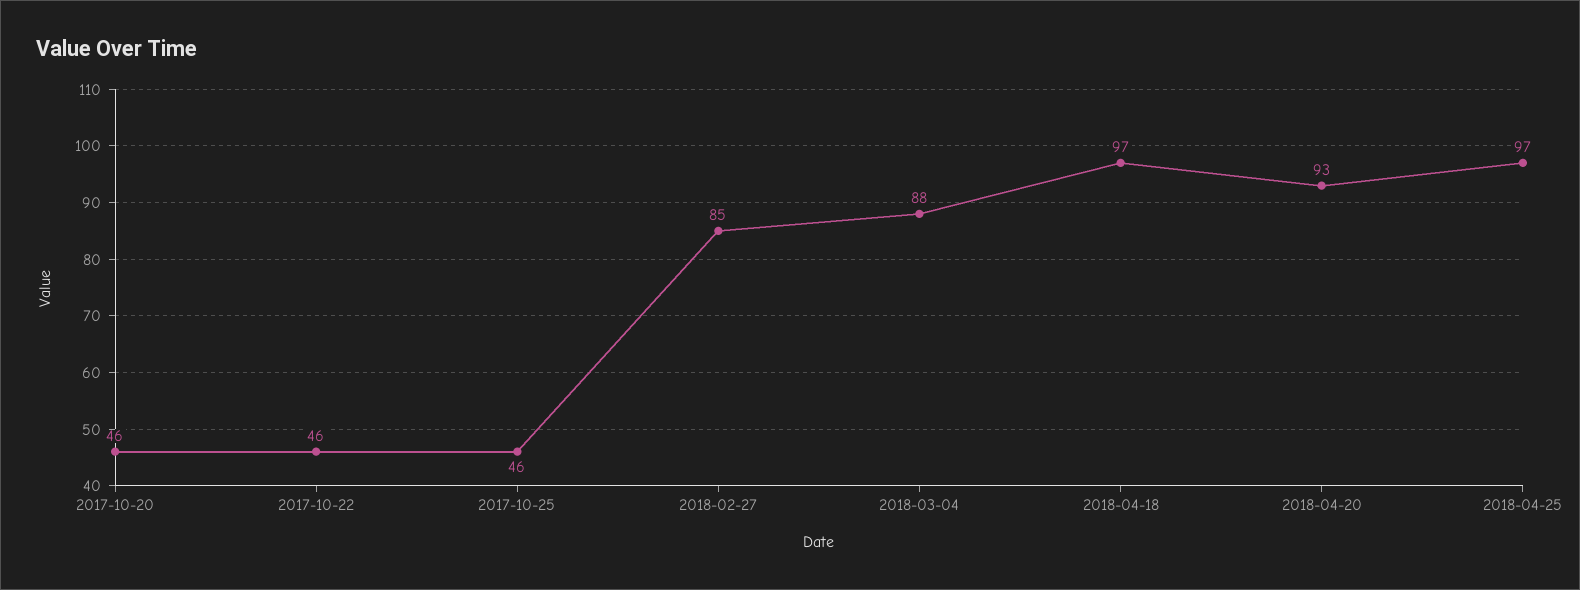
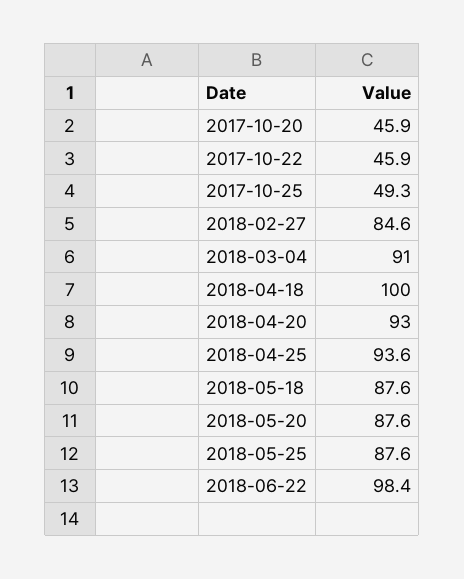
2017-10-25: 46 -> 49.3
2018-03-04: 88 -> 91
2018-04-18: 97 -> 100
2018-04-25: 97 -> 93.6
2018-05-18: none -> 87.6
2018-05-20: none -> 87.6
2018-05-25: none -> 87.6
2018-06-22: none -> 98.4

